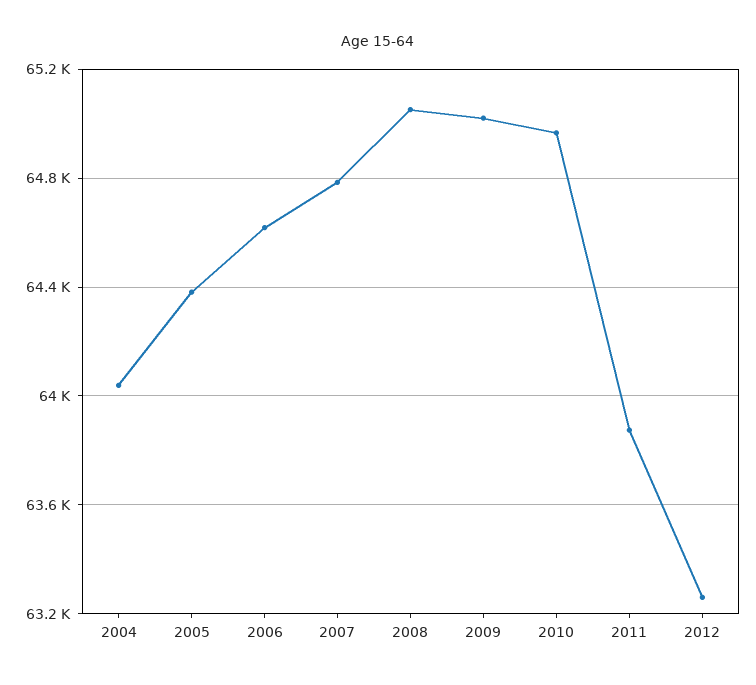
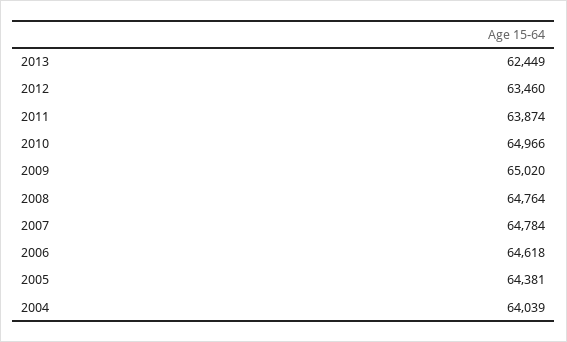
2008: 65050 -> 64764
2012: 63250 -> 63460
2013: none -> 62449

